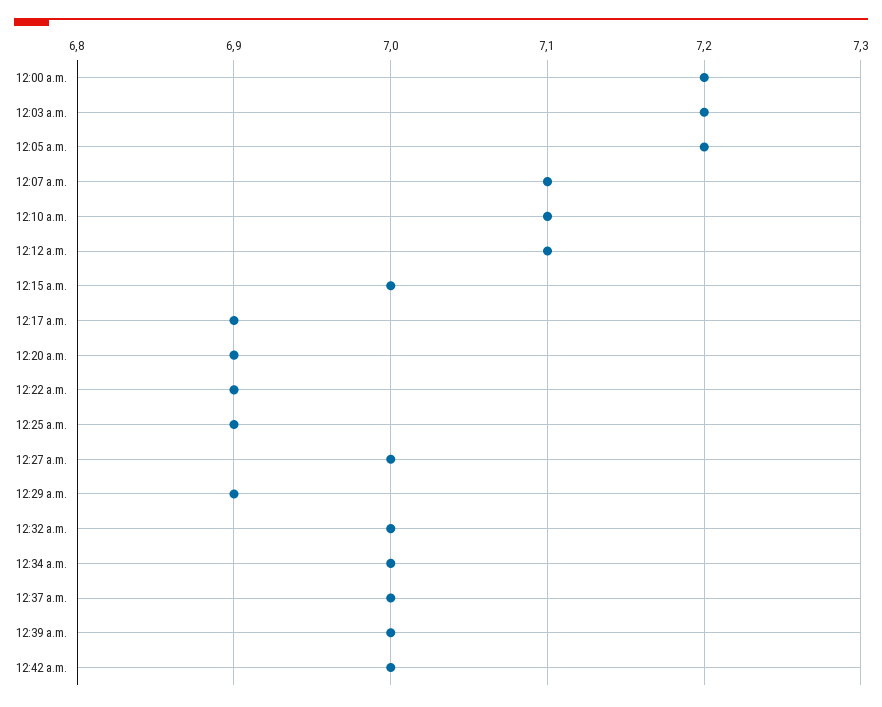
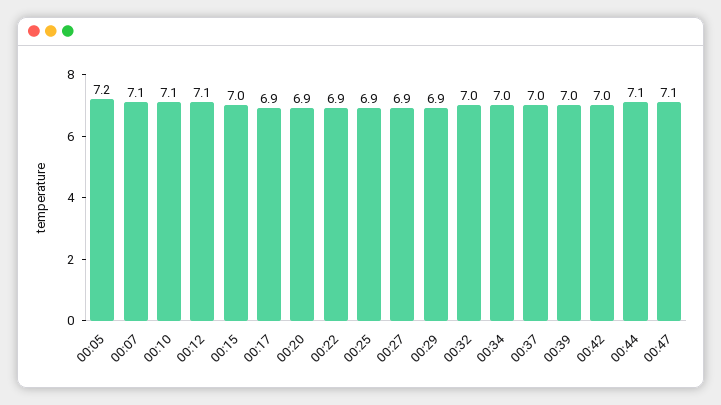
12:00 a.m.: 7.2 -> none
12:03 a.m.: 7.2 -> none
12:27 a.m.: 7 -> 6.9
00:44: none -> 7.1
00:47: none -> 7.1

